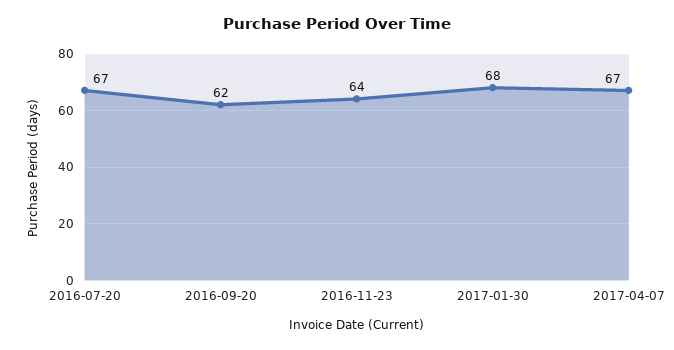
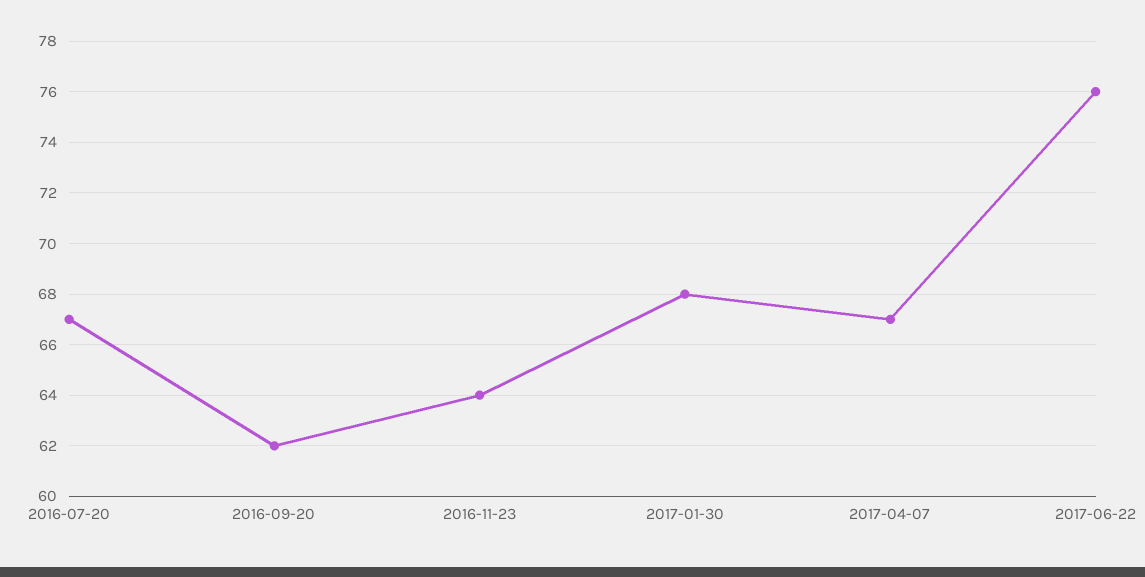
2017-06-22: none -> 76

